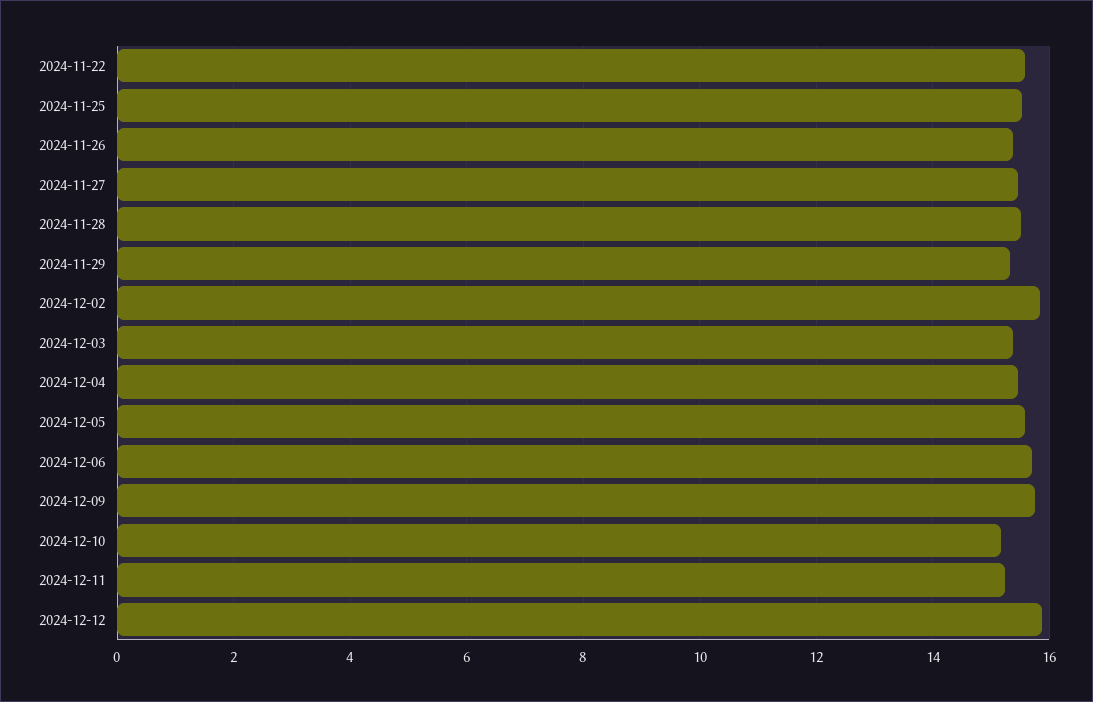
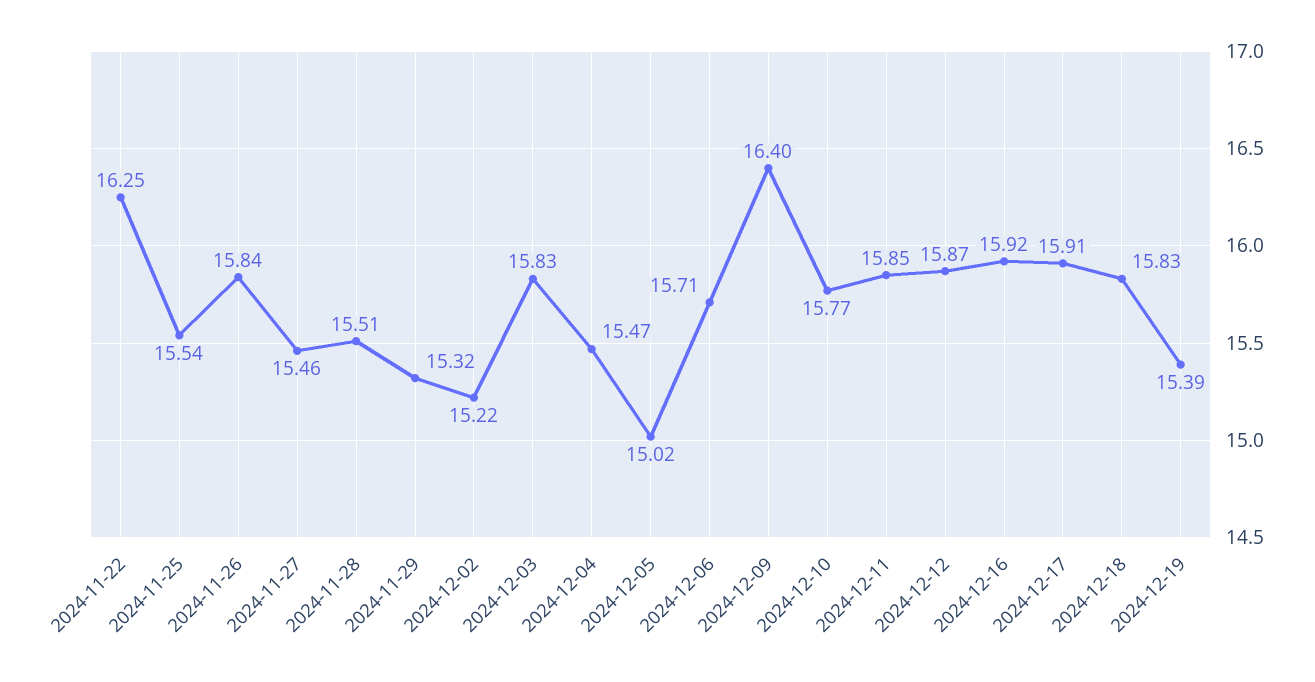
2024-11-22: 15.6 -> 16.25
2024-11-26: 15.4 -> 15.84
2024-12-02: 15.8 -> 15.22
2024-12-03: 15.4 -> 15.83
2024-12-05: 15.6 -> 15.02
2024-12-09: 15.8 -> 16.4
2024-12-10: 15.2 -> 15.77
2024-12-11: 15.2 -> 15.85
2024-12-16: none -> 15.92
2024-12-17: none -> 15.91
2024-12-18: none -> 15.83
2024-12-19: none -> 15.39

